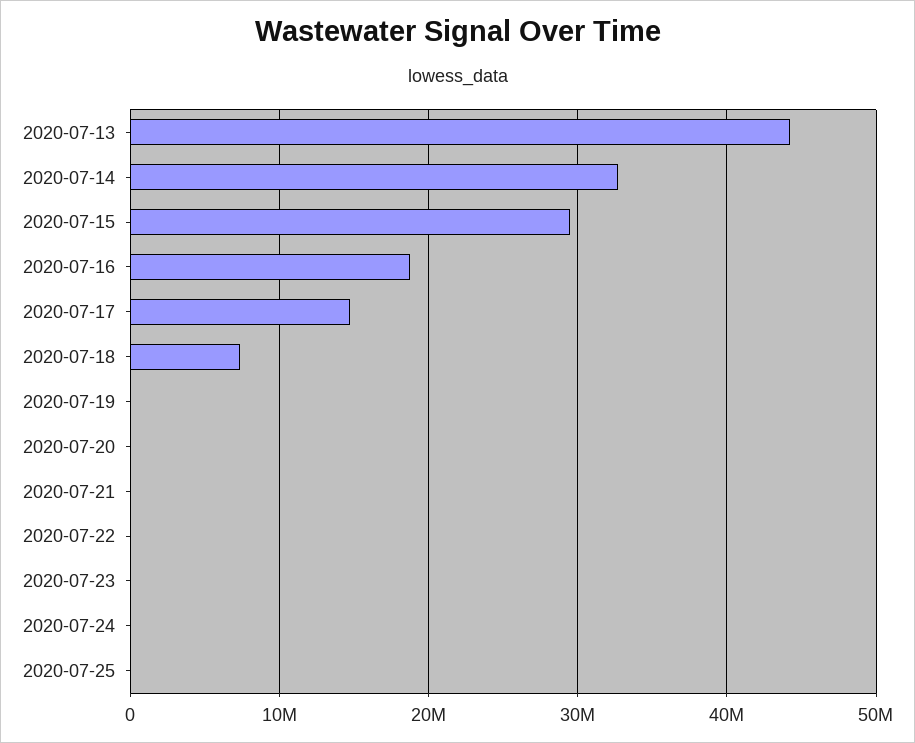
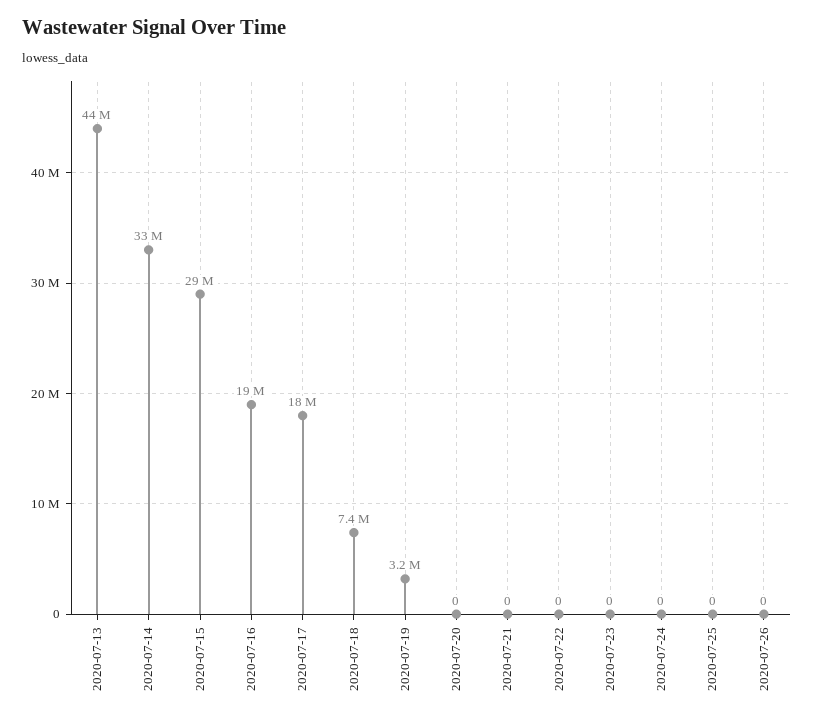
2020-07-17: 15000000 -> 18000000
2020-07-19: 0 -> 3200000
2020-07-26: none -> 0

